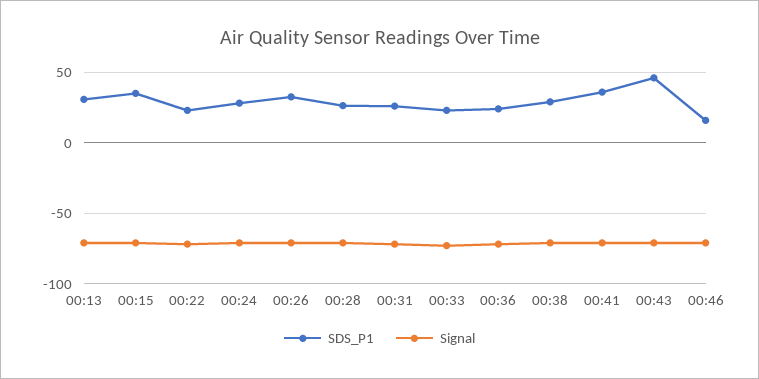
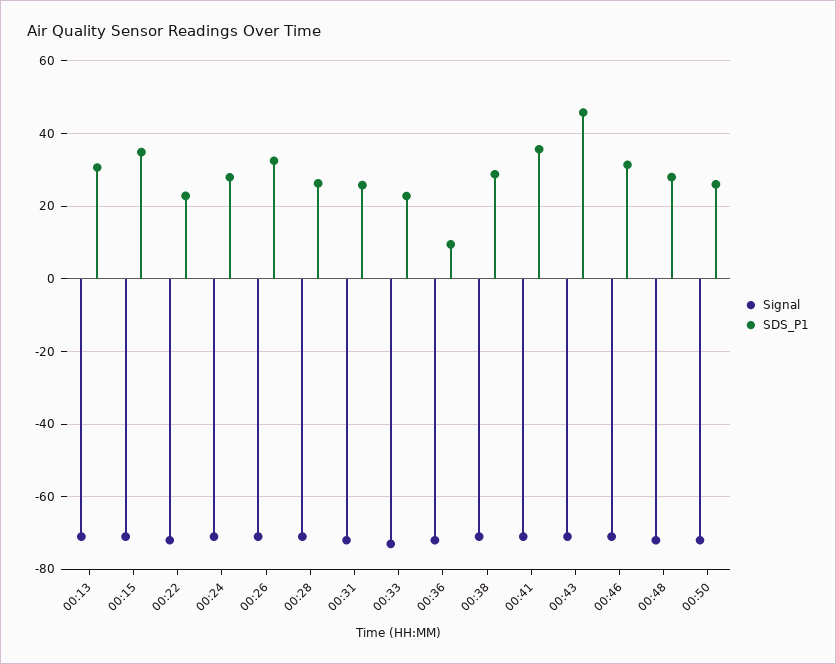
SDS_P1, 00:36: 25 -> 10
SDS_P1, 00:46: 15 -> 32
Signal, 00:48: none -> -72
SDS_P1, 00:48: none -> 28
Signal, 00:50: none -> -72
SDS_P1, 00:50: none -> 26

